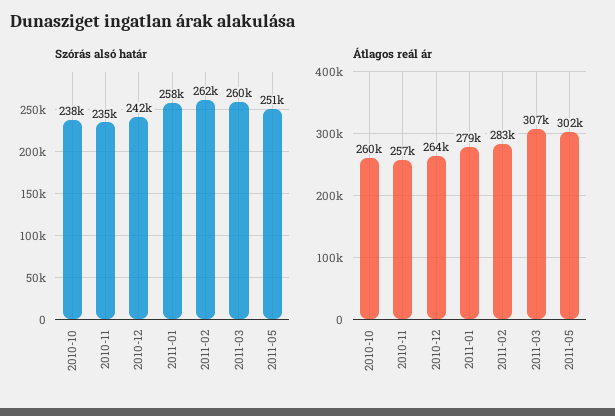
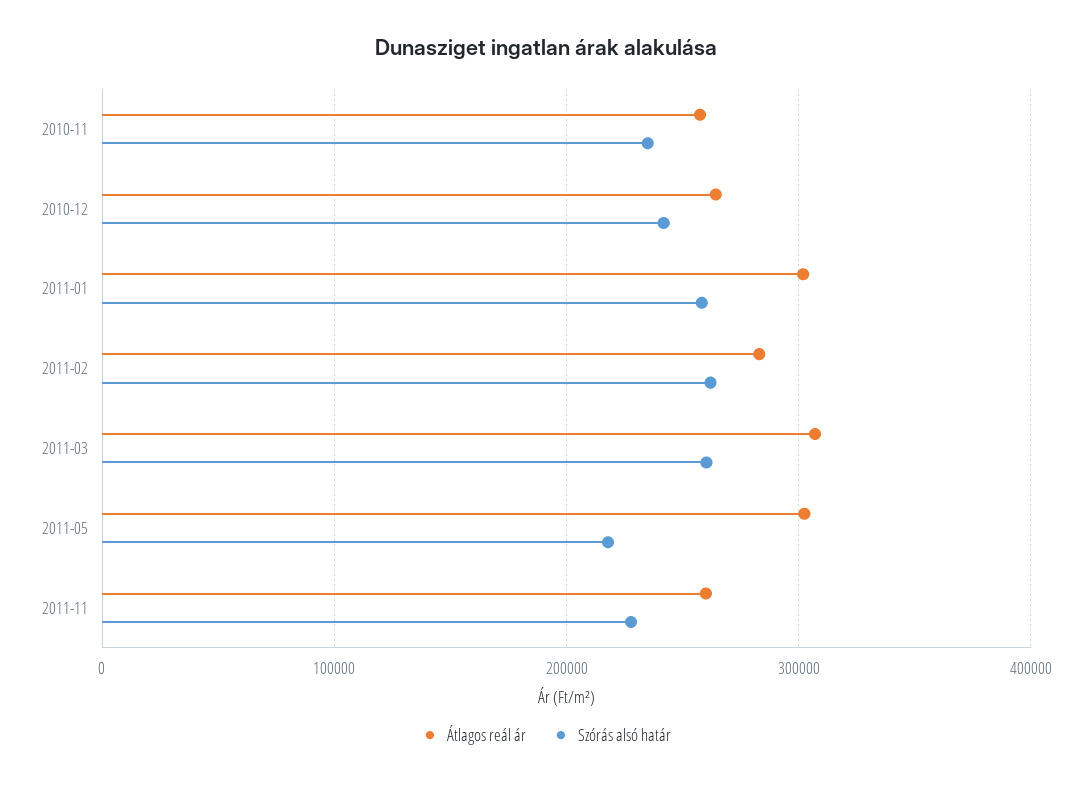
Szórás alsó határ, 2010-10: 238000 -> none
Szórás alsó határ, 2011-05: 251000 -> 220000
Átlagos reál ár, 2010-10: 260000 -> none
Átlagos reál ár, 2011-01: 279000 -> 300000
Átlagos reál ár, 2011-11: none -> 260000
Szórás alsó határ, 2011-11: none -> 230000

